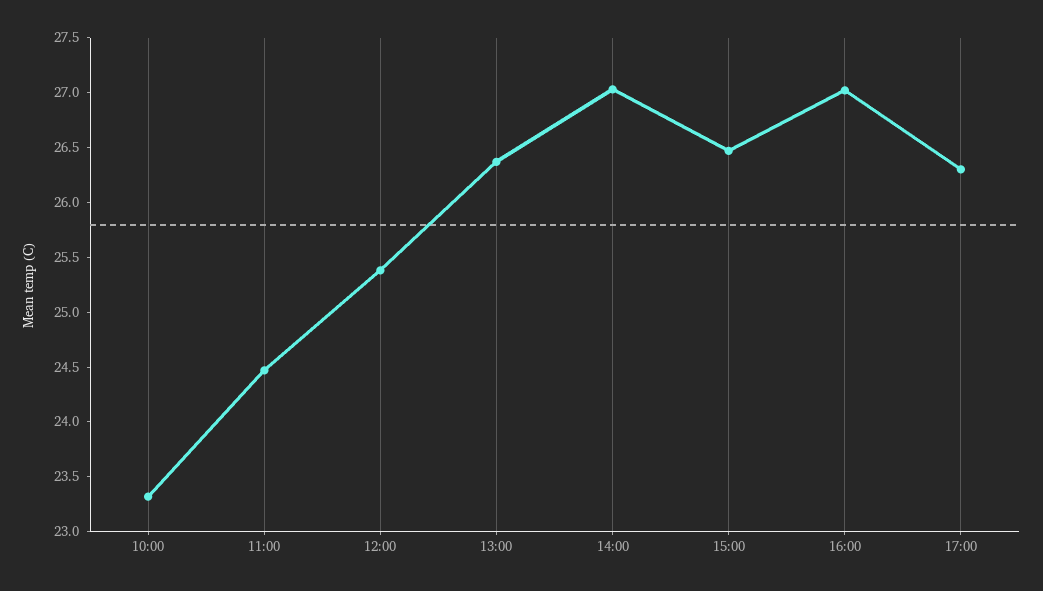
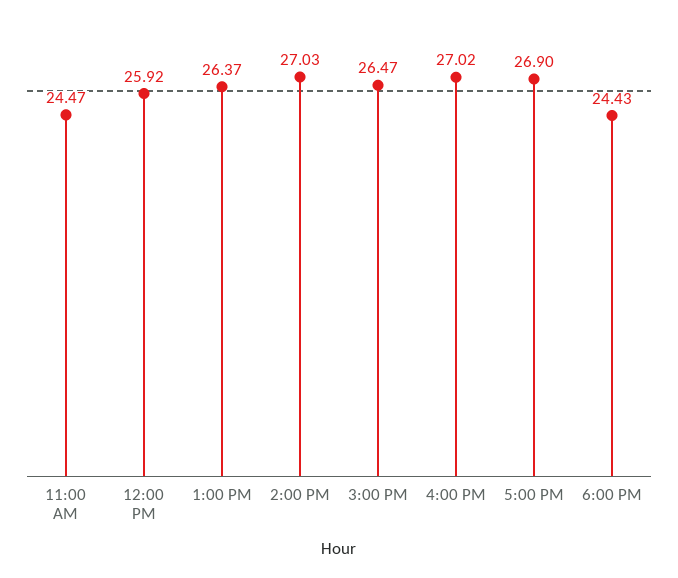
10:00: 23.3 -> none
12:00: 25.4 -> 25.92
17:00: 26.3 -> 26.9
6:00 PM: none -> 24.43

